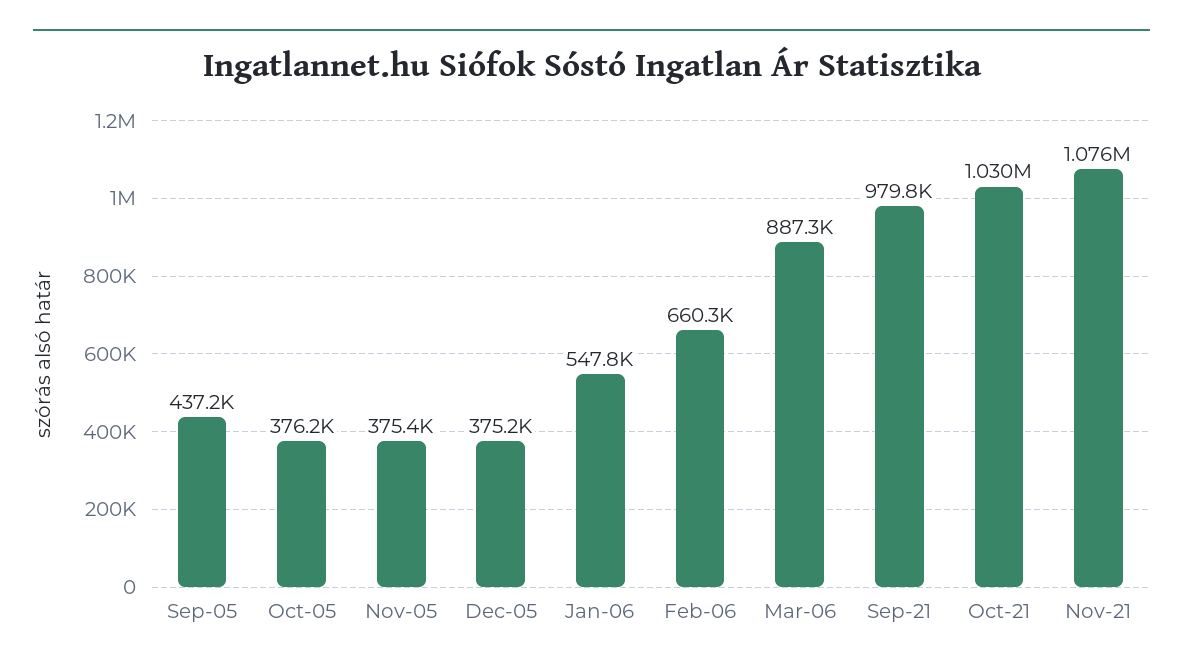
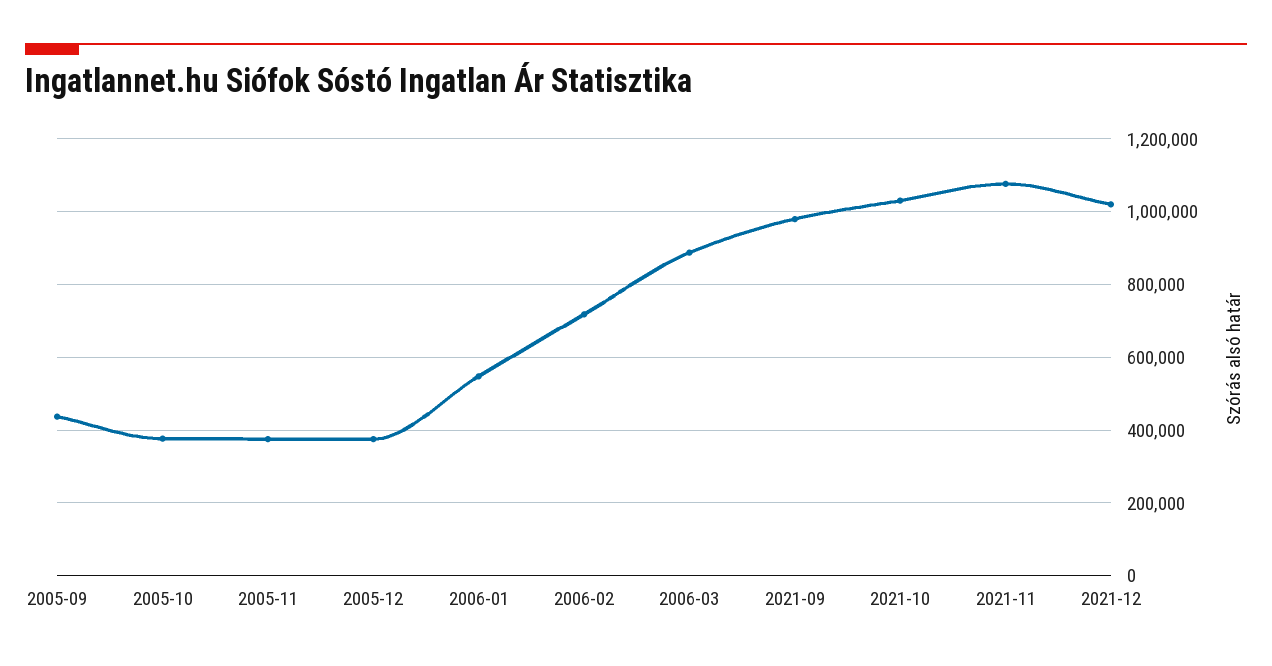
Feb-06: 660300 -> 720000
2021-12: none -> 1020000

